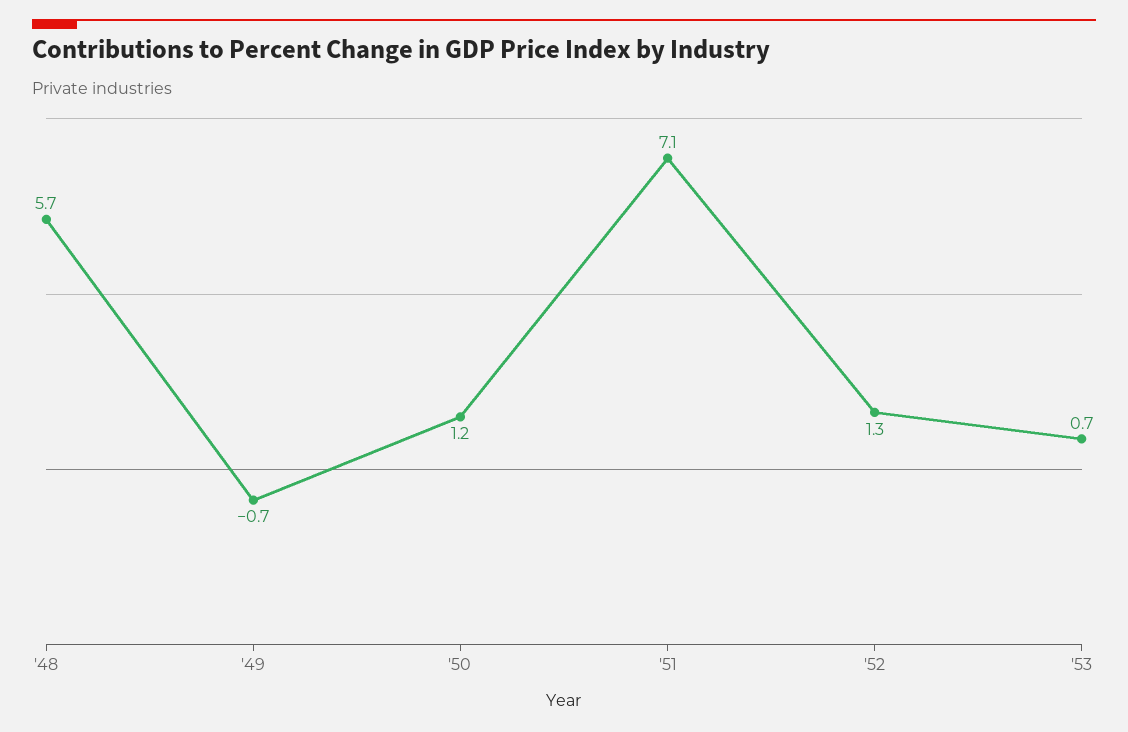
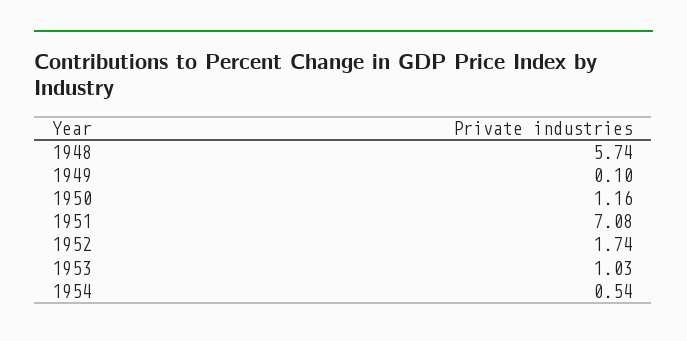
'49: -0.7 -> 0.1
'52: 1.3 -> 1.74
'53: 0.7 -> 1.03
1954: none -> 0.54

